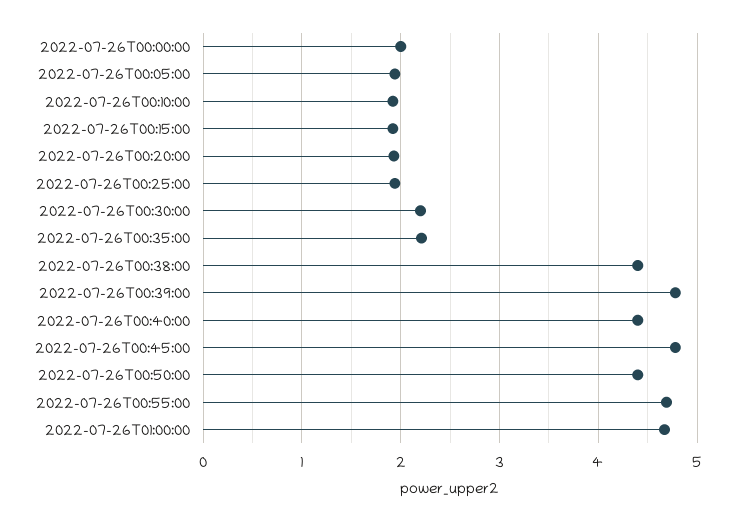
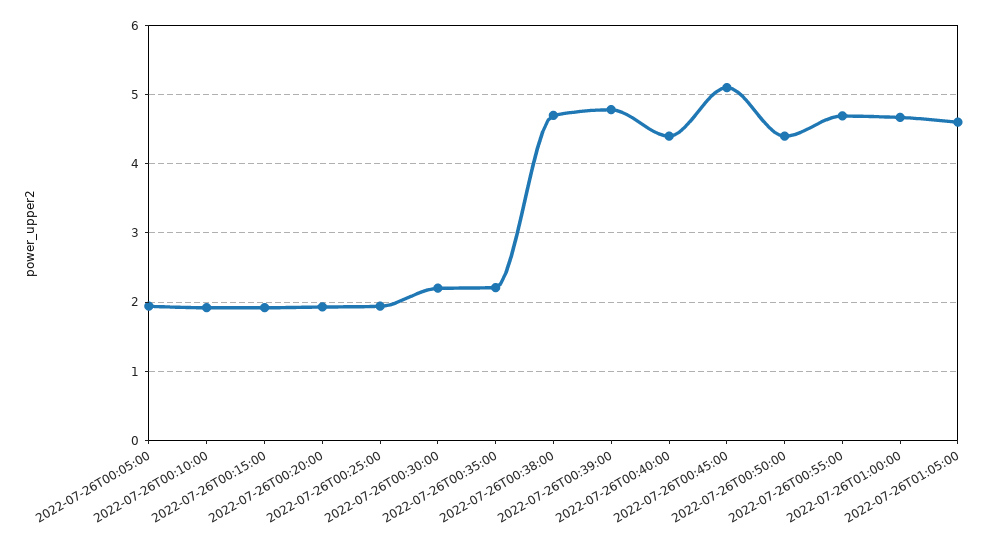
2022-07-26T00:00:00: 2 -> none
2022-07-26T00:38:00: 4.4 -> 4.7
2022-07-26T00:45:00: 4.8 -> 5.1
2022-07-26T01:05:00: none -> 4.6

